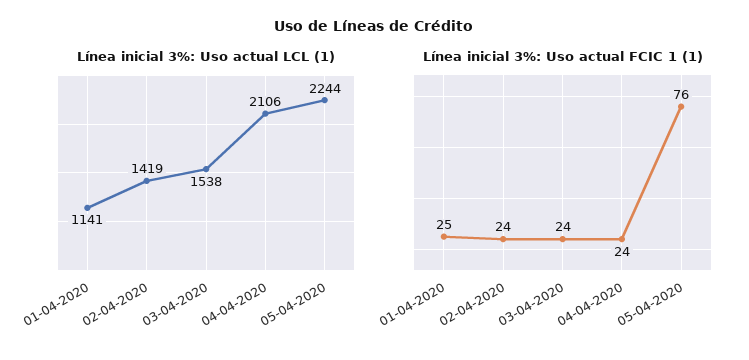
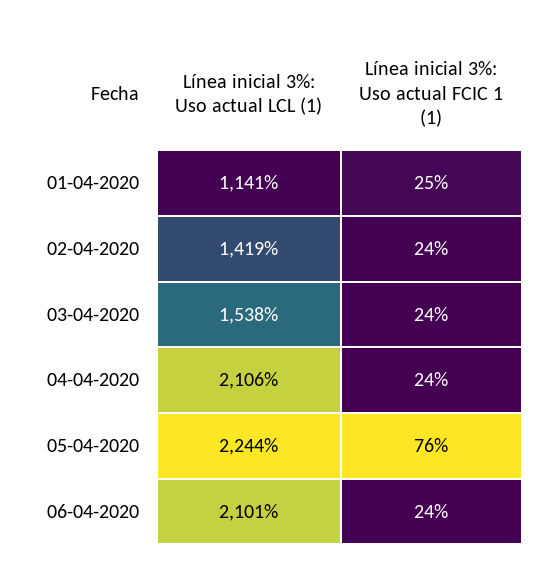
Línea inicial 3%: Uso actual LCL (1), 06-04-2020: none -> 2101
Línea inicial 3%: Uso actual FCIC 1 (1), 06-04-2020: none -> 24

